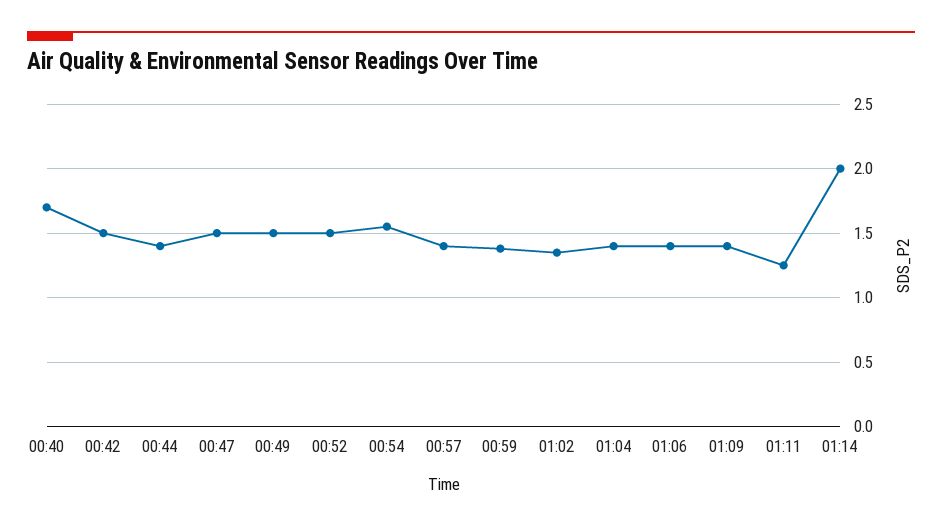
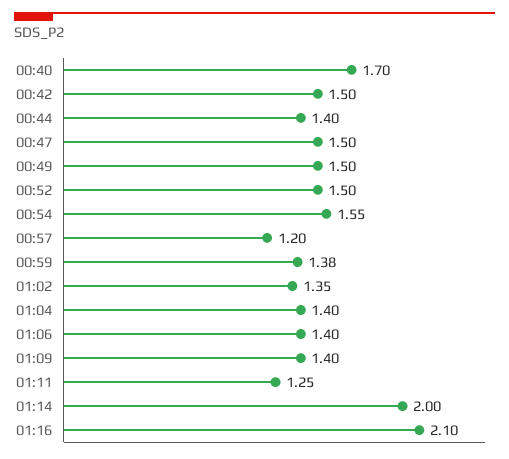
00:57: 1.4 -> 1.2
01:16: none -> 2.1

